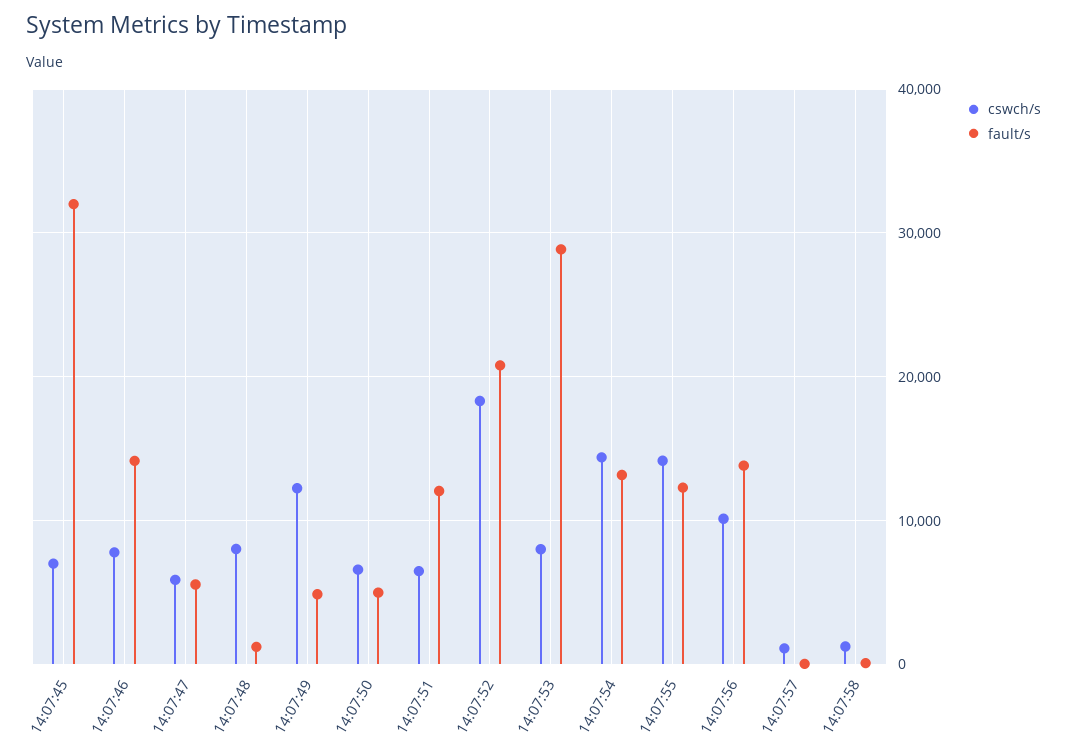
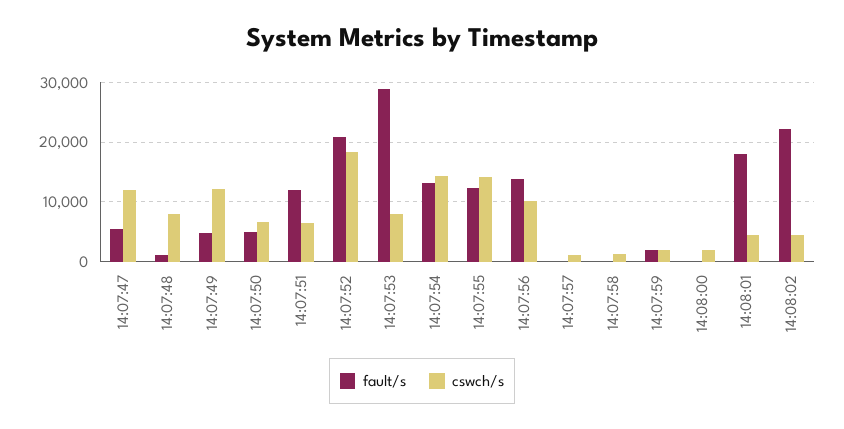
cswch/s, 14:07:45: 7000 -> none
fault/s, 14:07:45: 32000 -> none
cswch/s, 14:07:46: 8000 -> none
fault/s, 14:07:46: 14000 -> none
cswch/s, 14:07:47: 6000 -> 12000
fault/s, 14:07:59: none -> 2000
cswch/s, 14:07:59: none -> 2000
fault/s, 14:08:00: none -> 0
cswch/s, 14:08:00: none -> 2000
fault/s, 14:08:01: none -> 18000
cswch/s, 14:08:01: none -> 4000
fault/s, 14:08:02: none -> 22000
cswch/s, 14:08:02: none -> 4000

